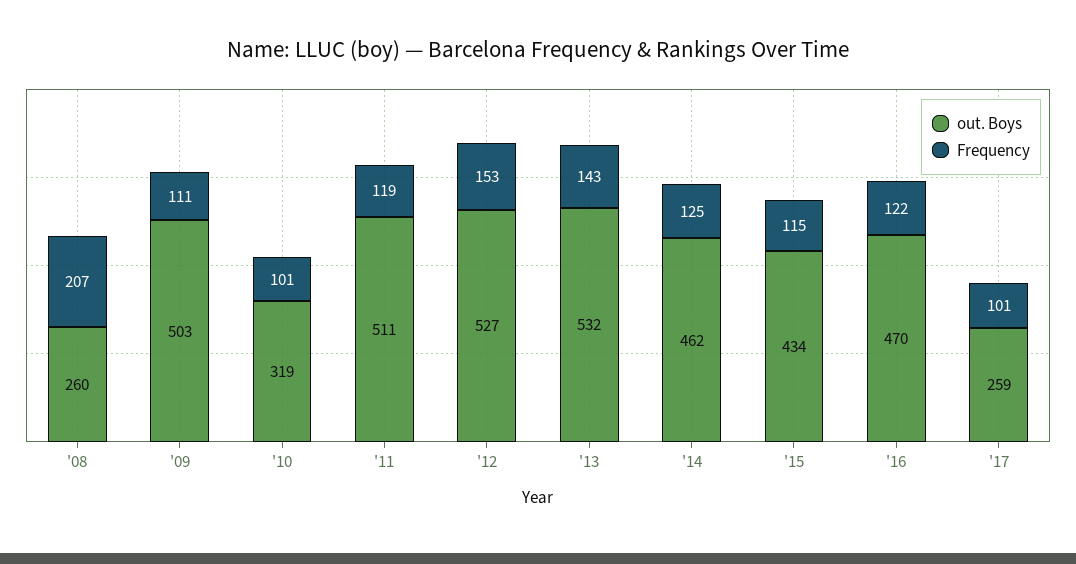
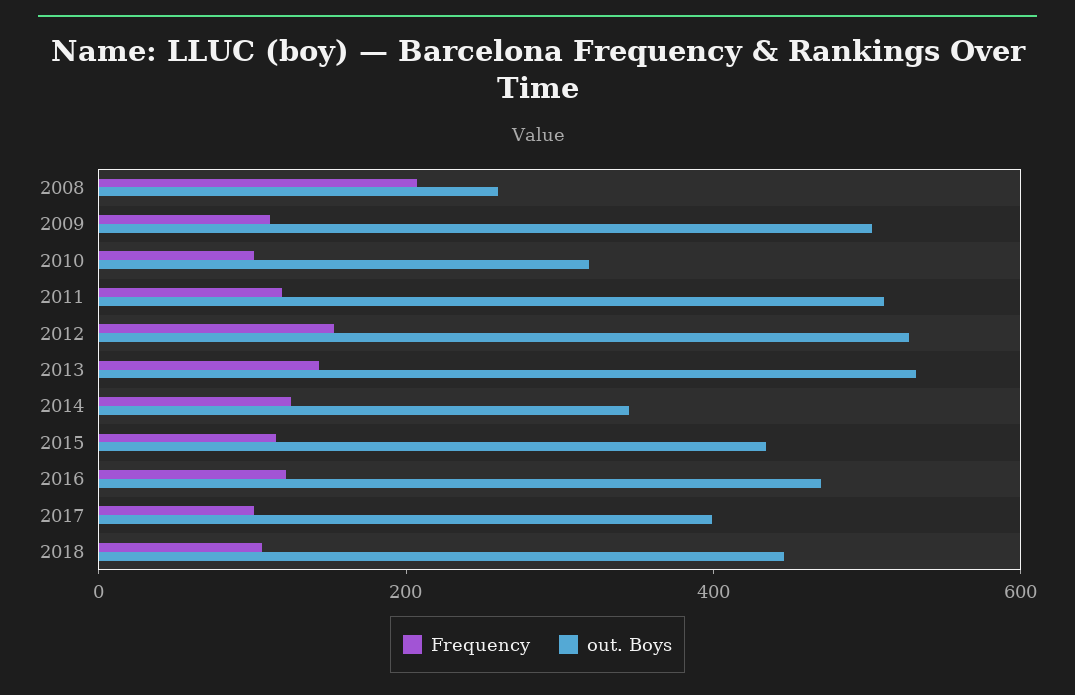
out. Boys, '14: 462 -> 350
out. Boys, '17: 259 -> 400
Frequency, 2018: none -> 100
out. Boys, 2018: none -> 450

